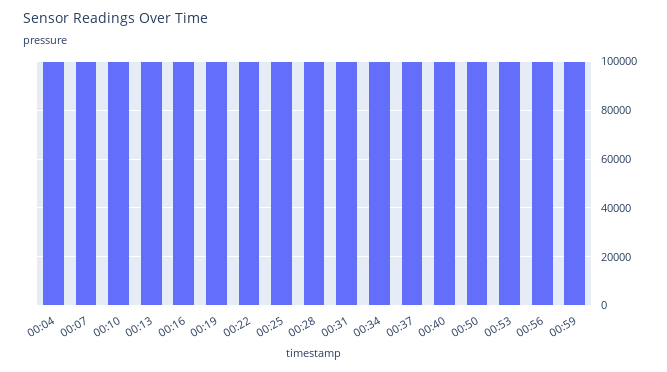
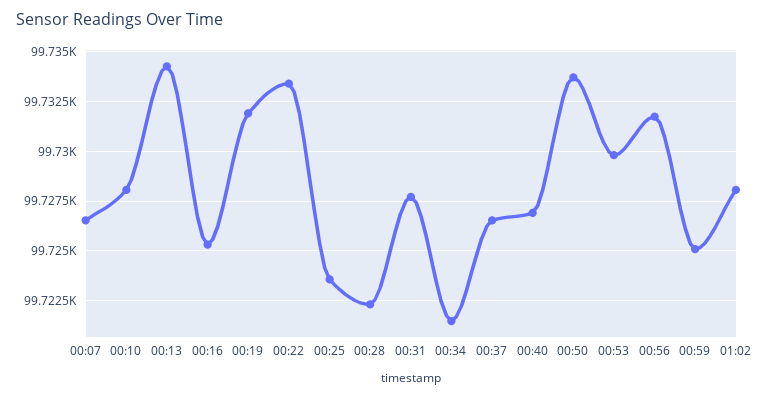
00:04: 100000 -> none
01:02: none -> 99728

